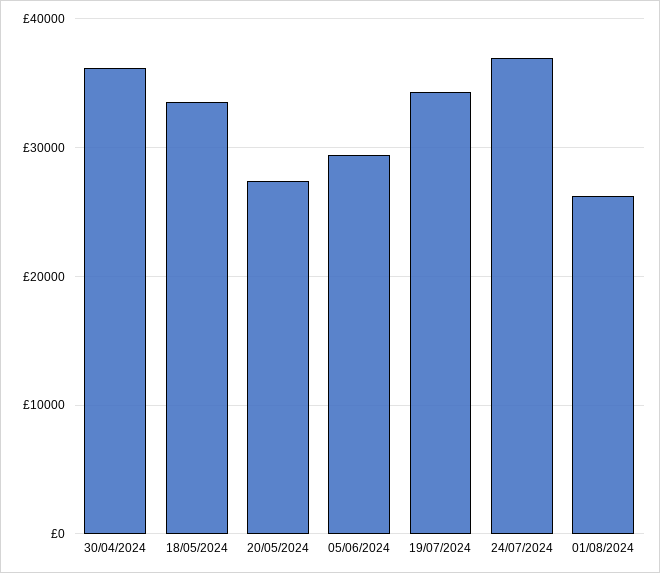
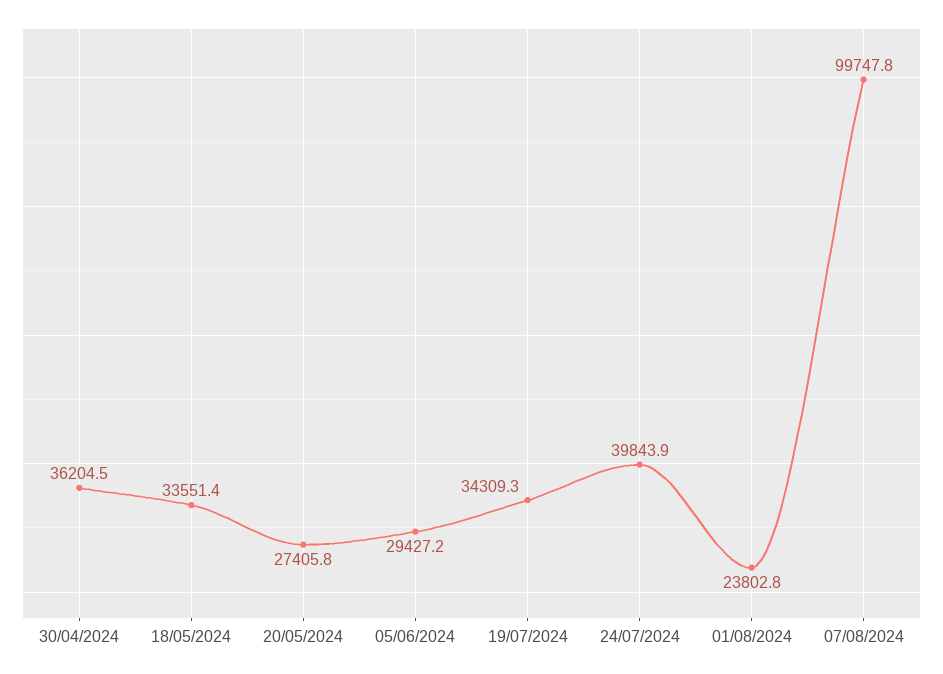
24/07/2024: 37000 -> 39843.9
01/08/2024: 26000 -> 23802.8
07/08/2024: none -> 99747.8

